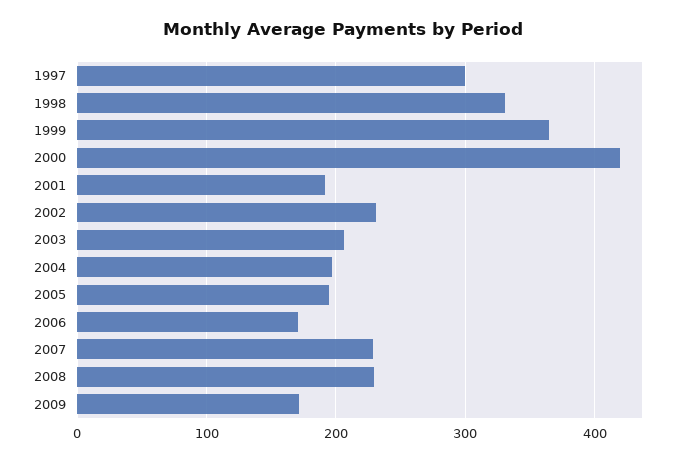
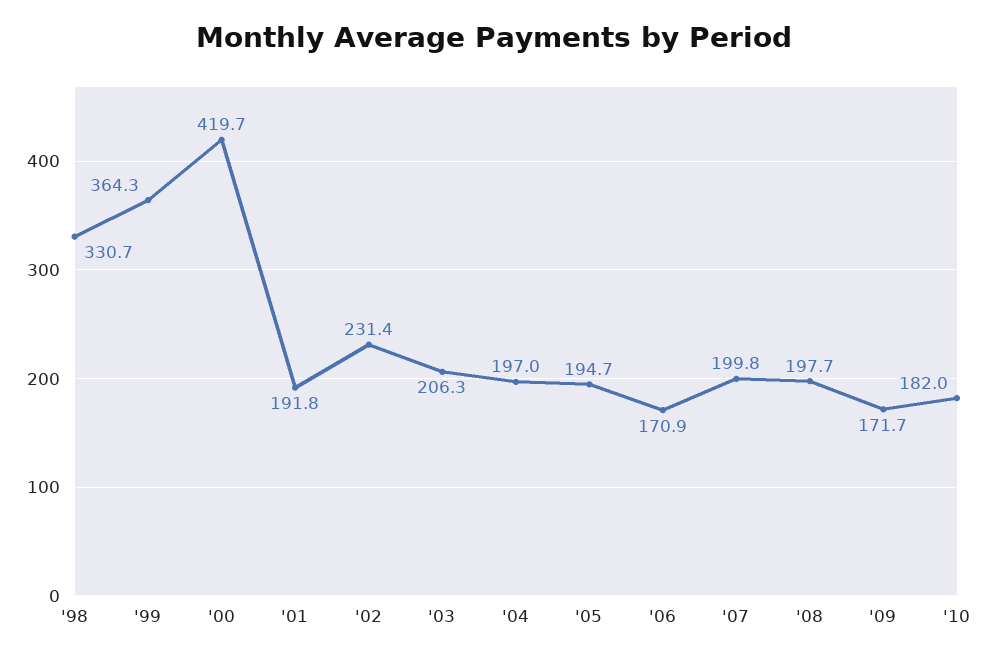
1997: 300 -> none
2007: 230 -> 199.8
2008: 230 -> 197.7
'10: none -> 182

